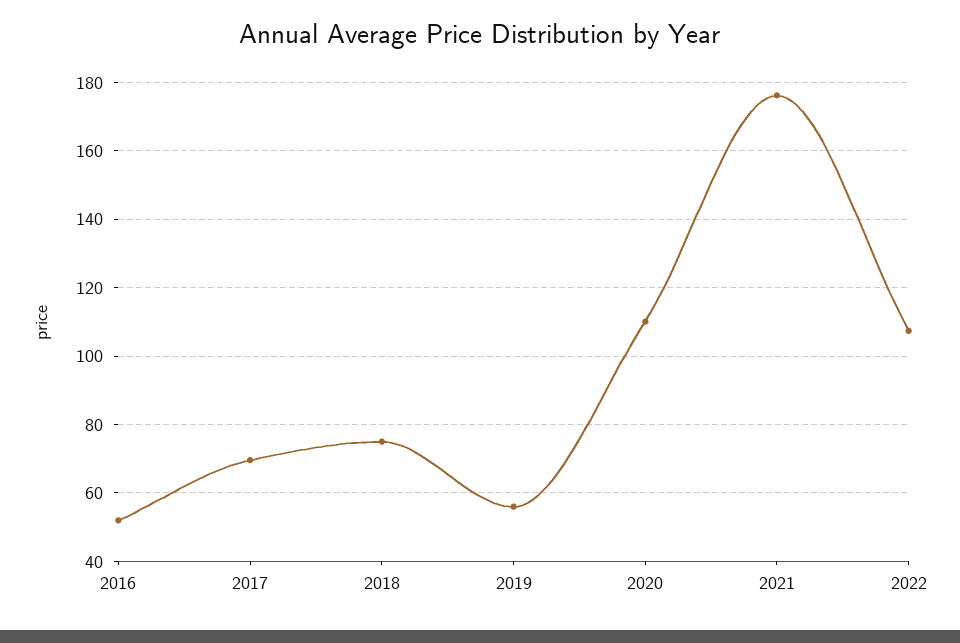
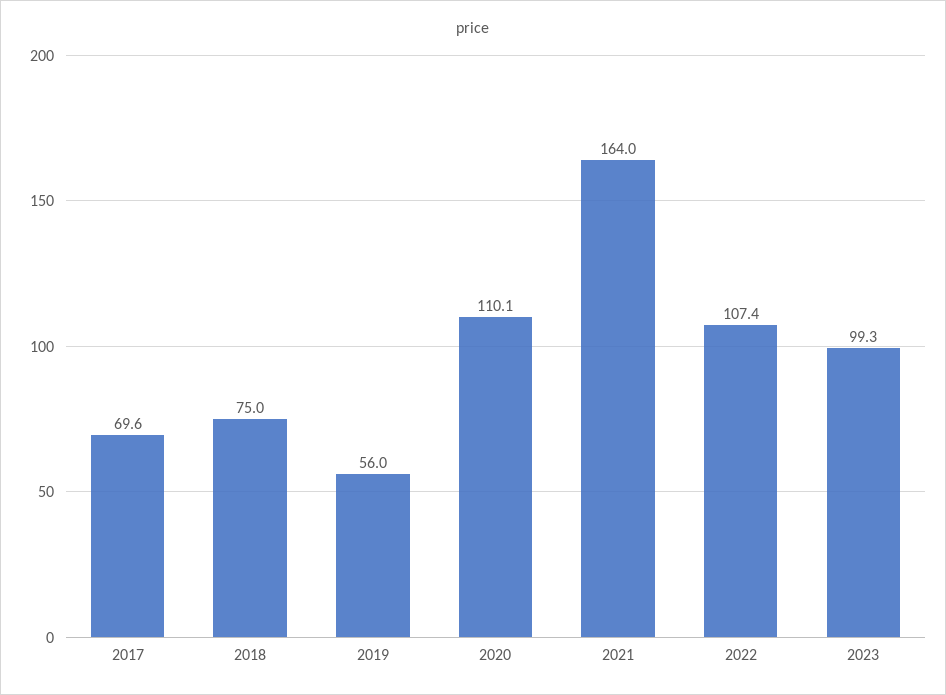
2016: 52 -> none
2021: 176 -> 164
2023: none -> 99.3

